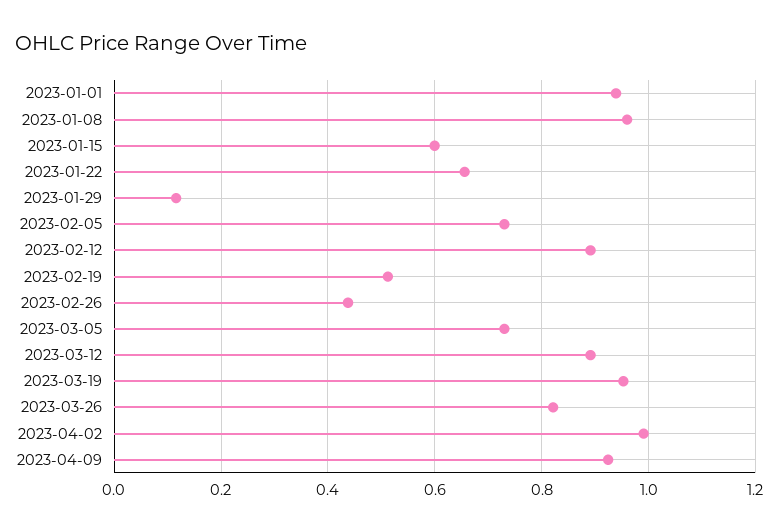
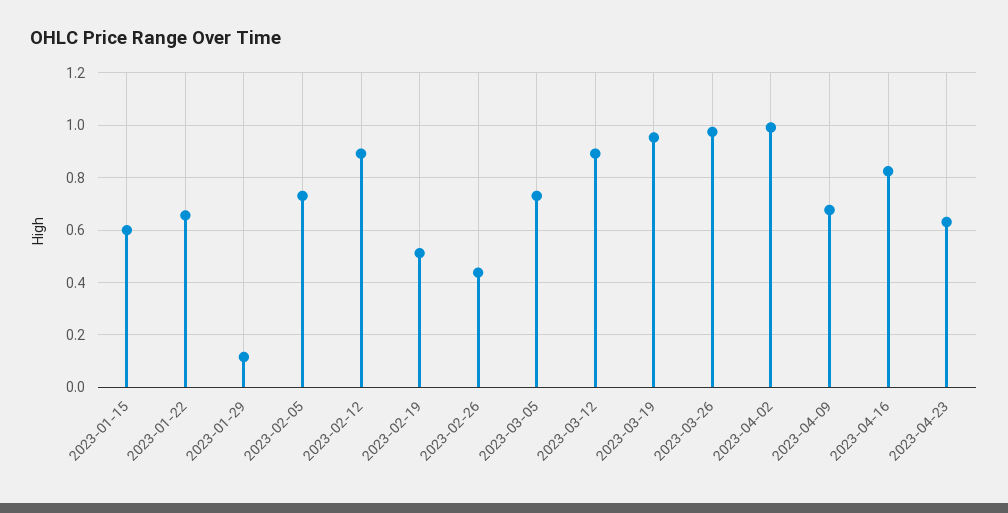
2023-01-01: 0.94 -> none
2023-01-08: 0.96 -> none
2023-03-26: 0.82 -> 0.975
2023-04-09: 0.92 -> 0.675
2023-04-16: none -> 0.825
2023-04-23: none -> 0.625

